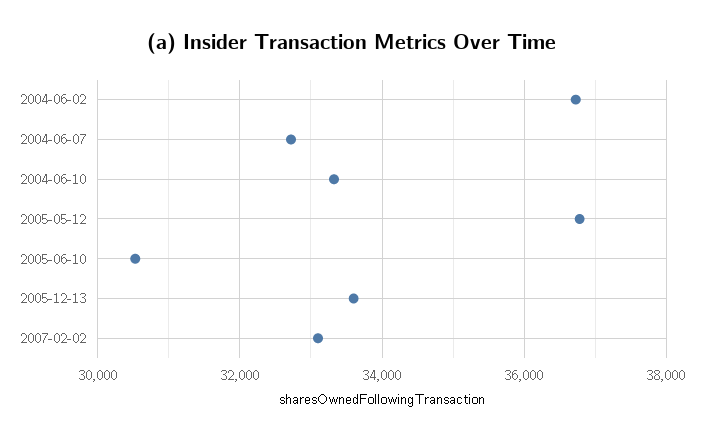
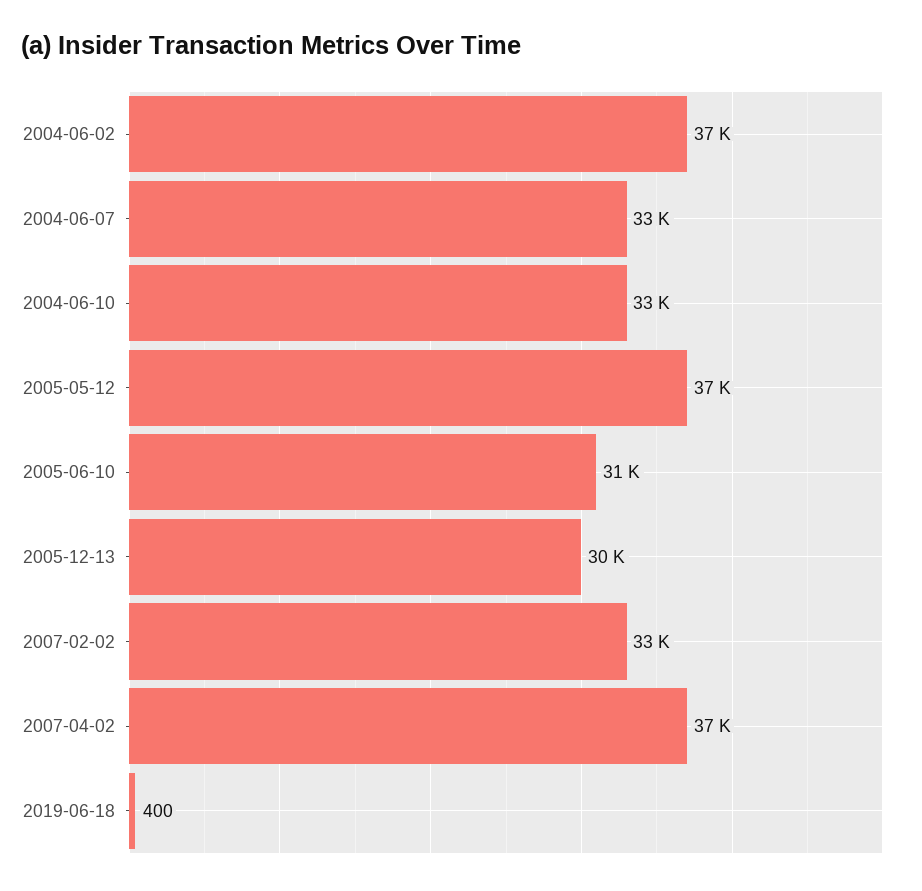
2005-12-13: 33600 -> 30000
2007-04-02: none -> 37000
2019-06-18: none -> 400

